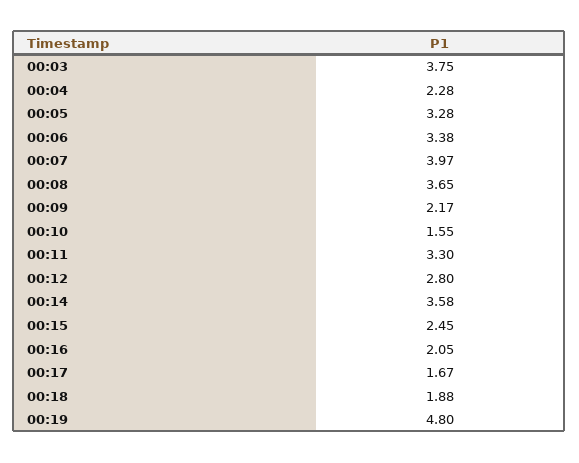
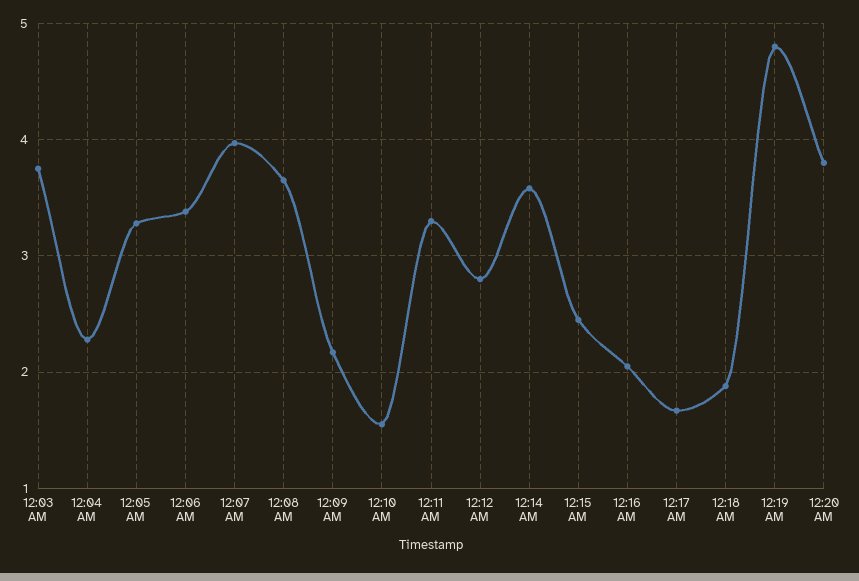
12:20 AM: none -> 3.8

